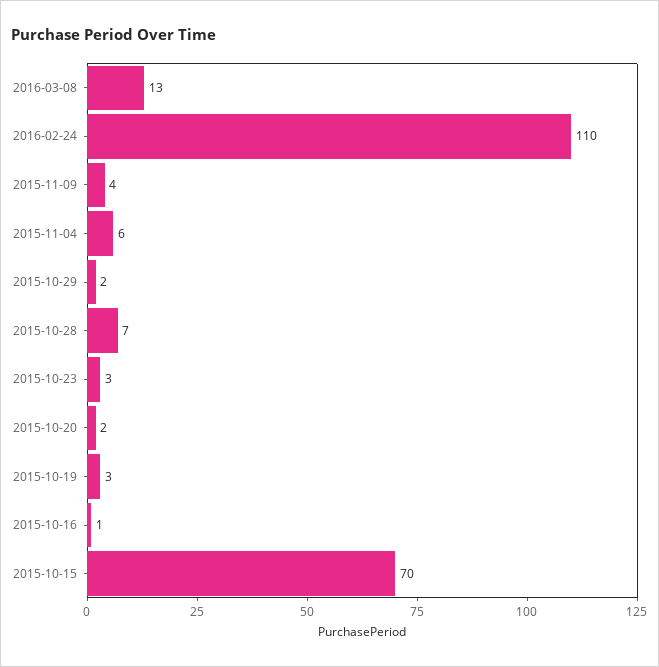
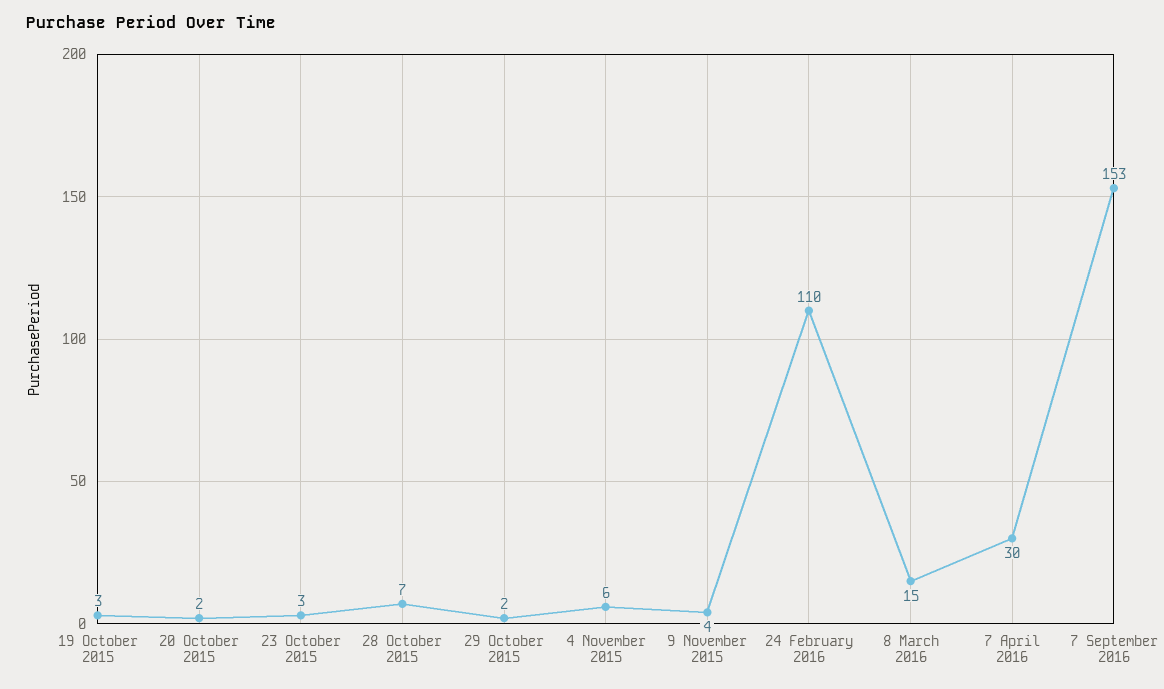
2016-03-08: 13 -> 15
2015-10-16: 1 -> none
2015-10-15: 70 -> none
7 April 2016: none -> 30
7 September 2016: none -> 153

